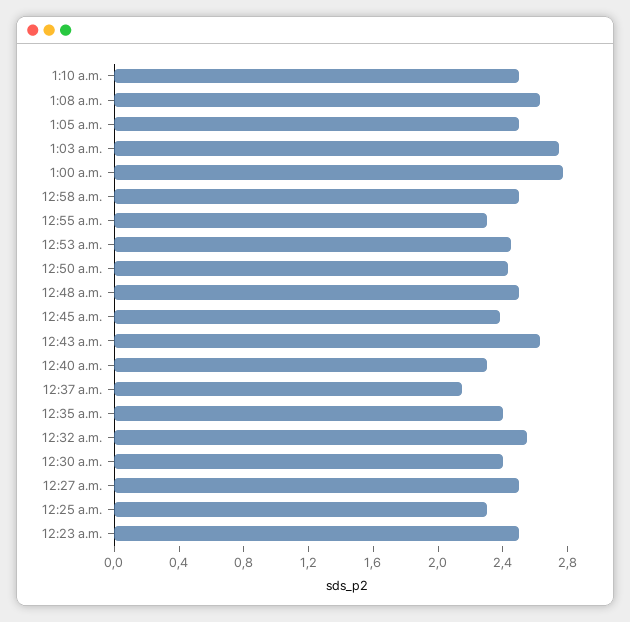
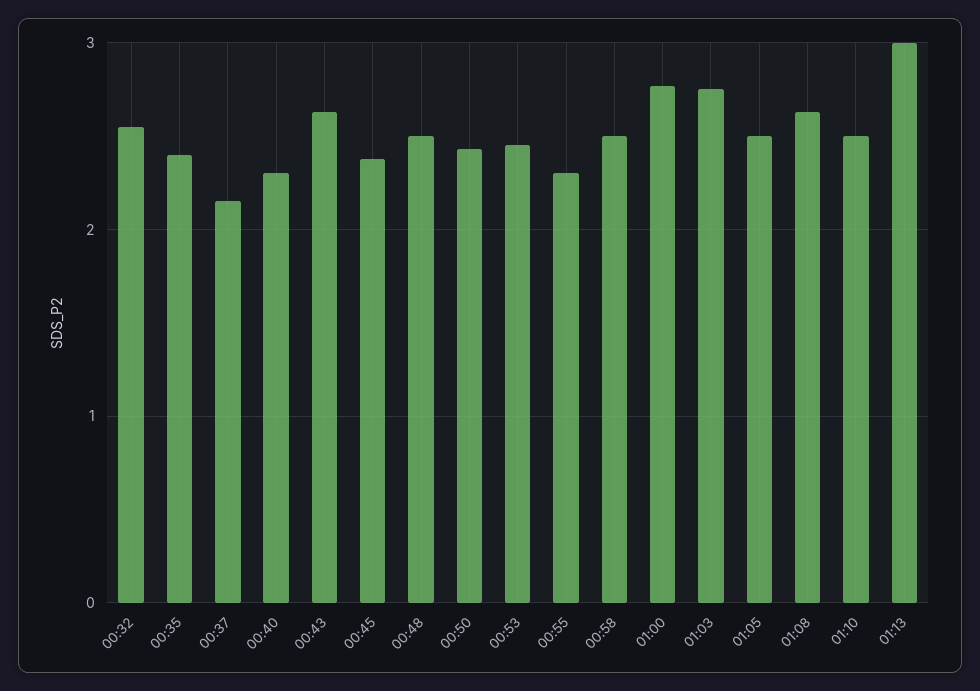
12:30 a.m.: 2.4 -> none
12:27 a.m.: 2.5 -> none
12:25 a.m.: 2.3 -> none
12:23 a.m.: 2.5 -> none
01:13: none -> 3

